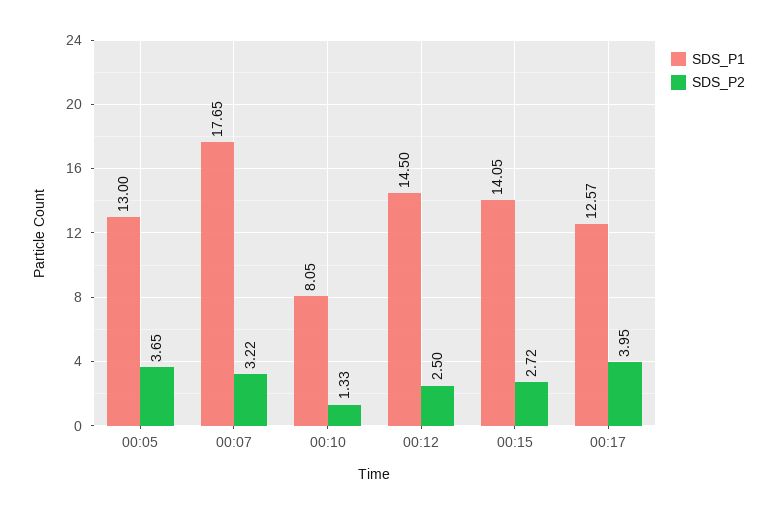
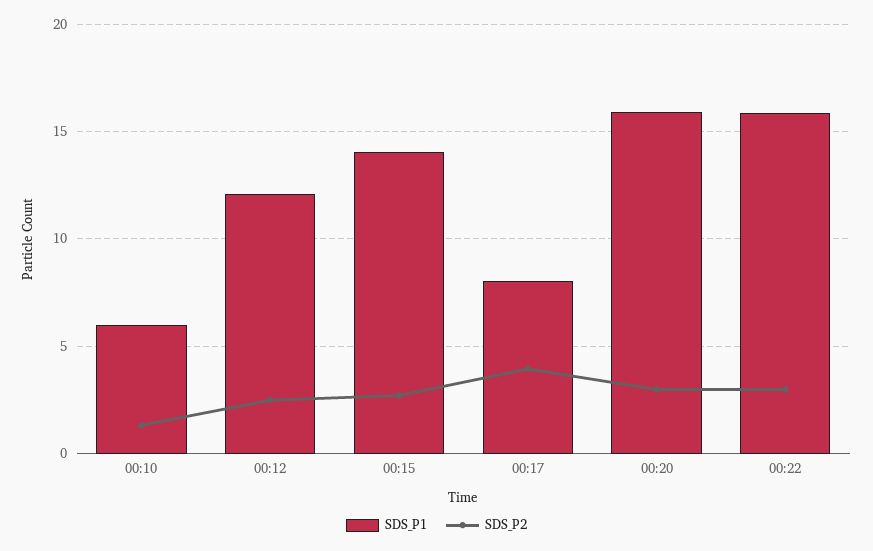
SDS_P1, 00:05: 13 -> none
SDS_P2, 00:05: 3.65 -> none
SDS_P1, 00:07: 17.65 -> none
SDS_P2, 00:07: 3.22 -> none
SDS_P1, 00:10: 8.05 -> 6
SDS_P1, 00:12: 14.5 -> 12
SDS_P1, 00:17: 12.57 -> 8
SDS_P1, 00:20: none -> 16
SDS_P2, 00:20: none -> 3
SDS_P1, 00:22: none -> 16
SDS_P2, 00:22: none -> 3

